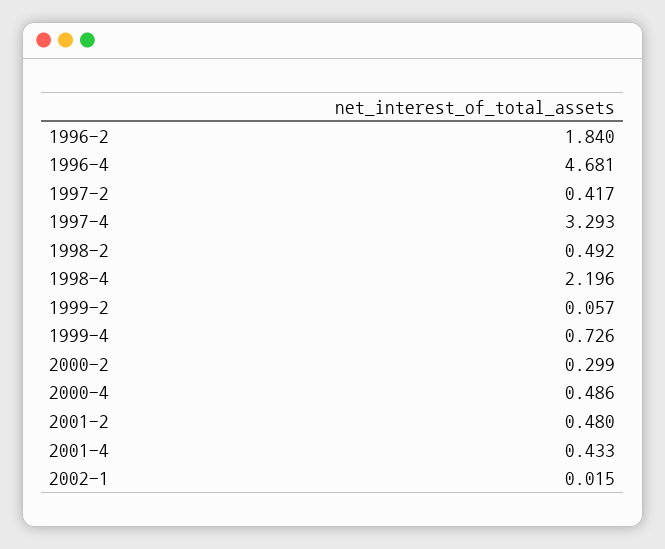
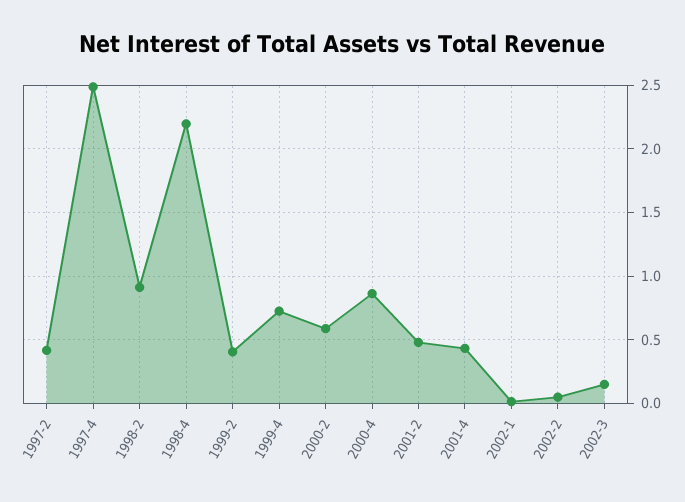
1996-2: 1.84 -> none
1996-4: 4.681 -> none
1997-4: 3.293 -> 2.5
1998-2: 0.492 -> 0.9
1999-2: 0.057 -> 0.4
2000-2: 0.299 -> 0.6
2000-4: 0.486 -> 0.85
2002-2: none -> 0.05
2002-3: none -> 0.15

